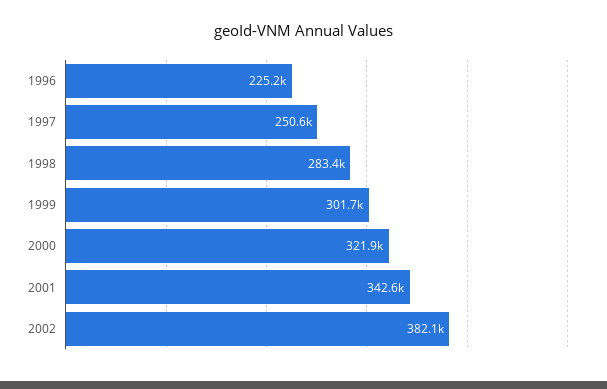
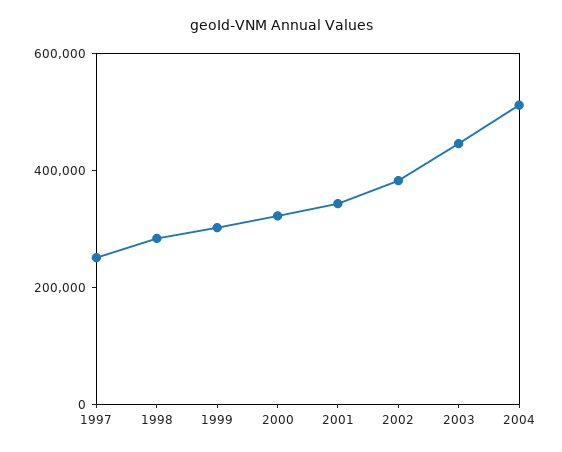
1996: 225200 -> none
2003: none -> 450000
2004: none -> 500000

